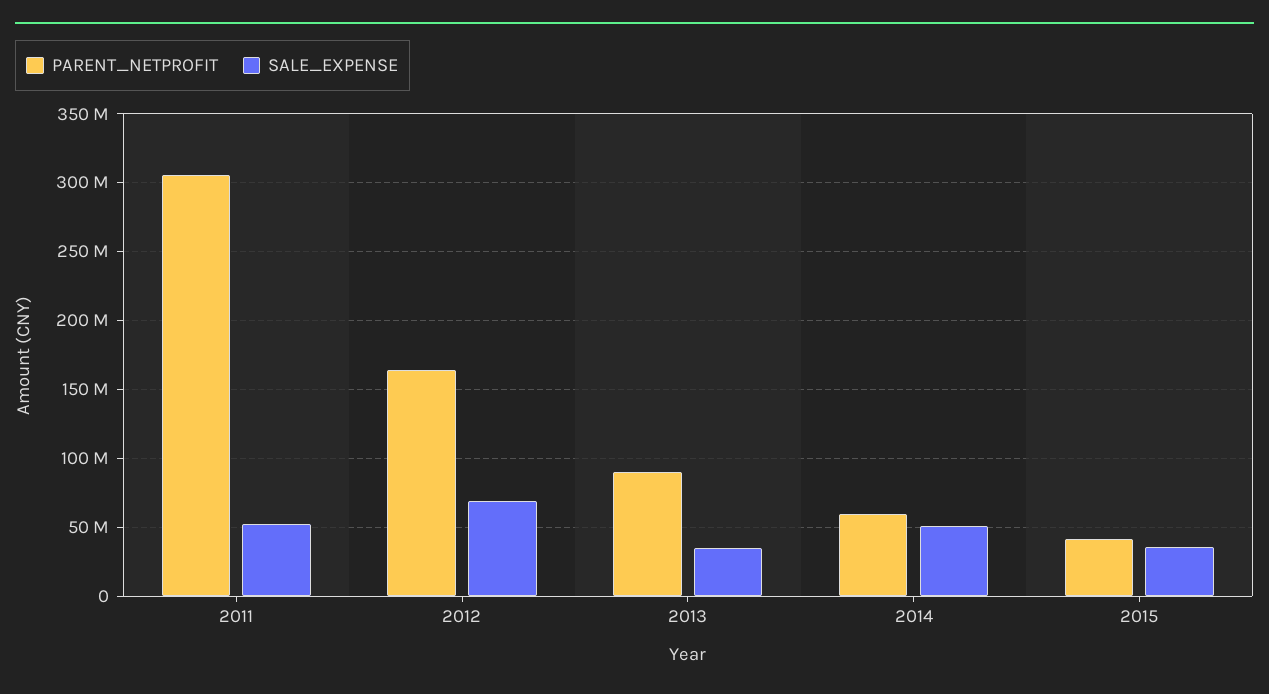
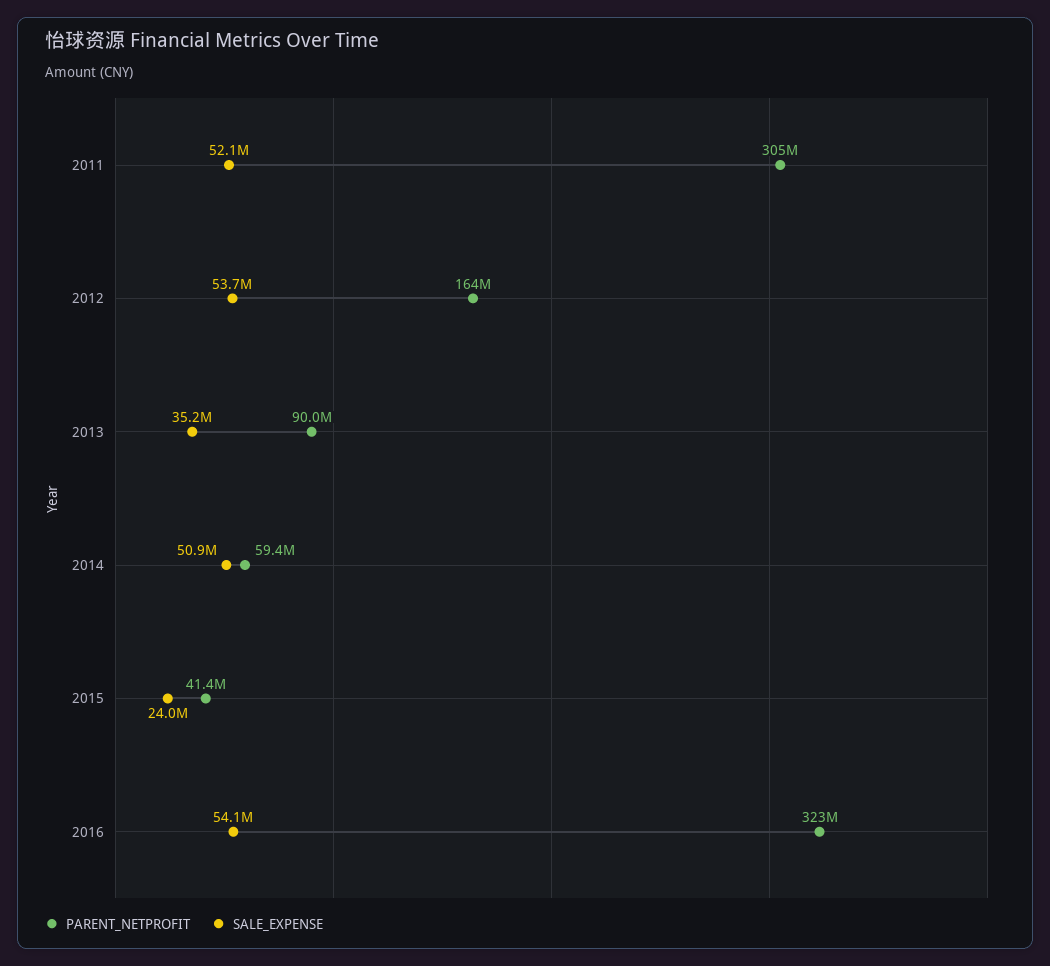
SALE_EXPENSE, 2012: 70000000 -> 53700000
SALE_EXPENSE, 2015: 35000000 -> 24000000
PARENT_NETPROFIT, 2016: none -> 323000000
SALE_EXPENSE, 2016: none -> 54100000

